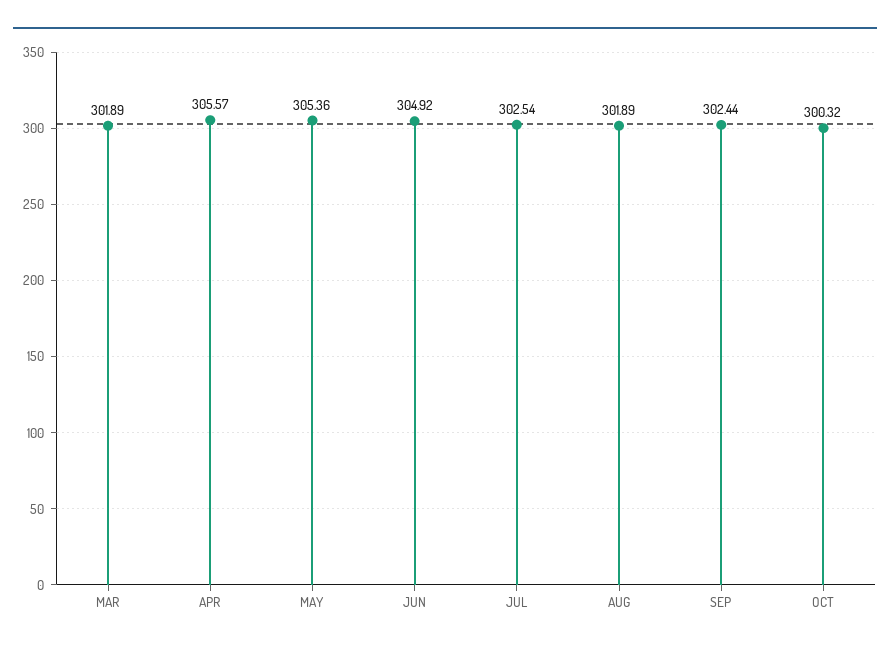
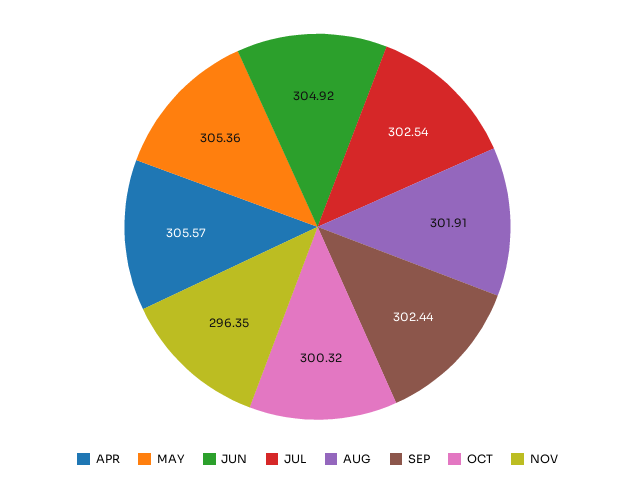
MAR: 301.89 -> none
AUG: 301.89 -> 301.91
NOV: none -> 296.35

